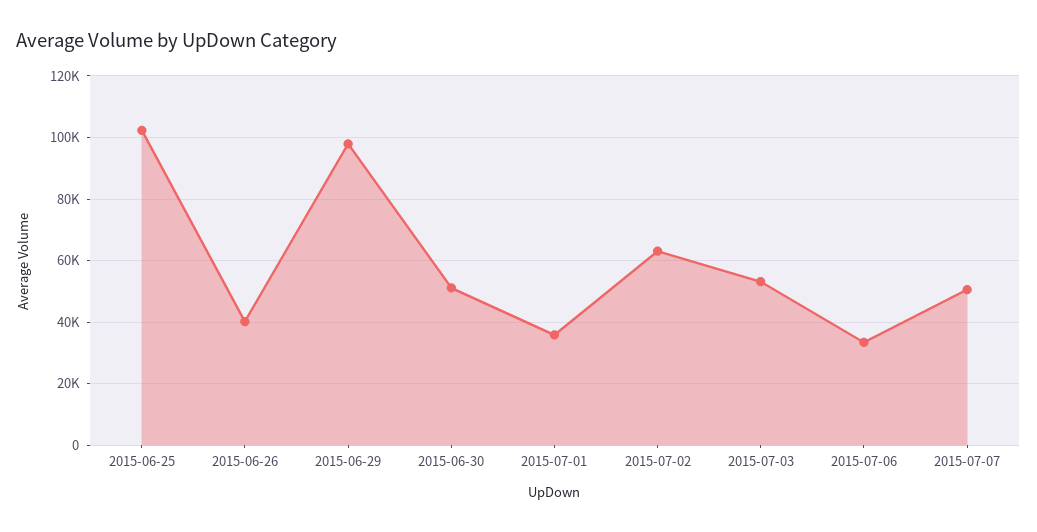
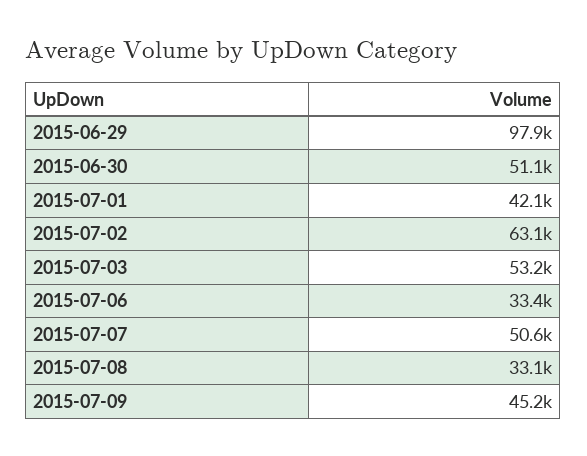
2015-06-25: 102000 -> none
2015-06-26: 40000 -> none
2015-07-01: 36000 -> 42100
2015-07-08: none -> 33100
2015-07-09: none -> 45200

